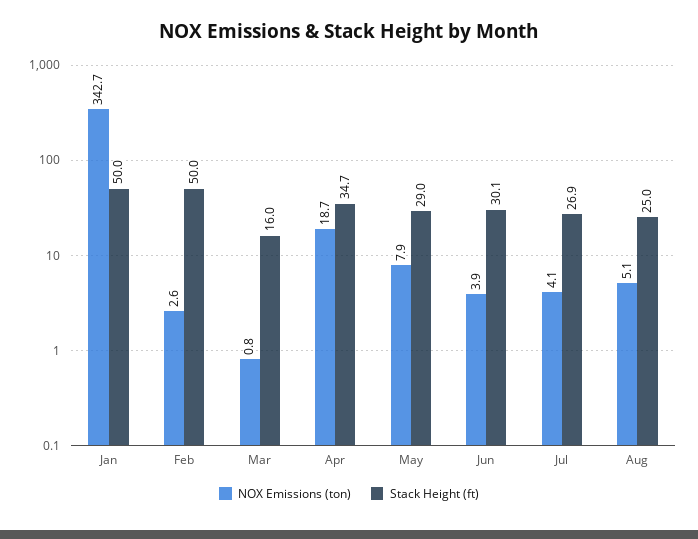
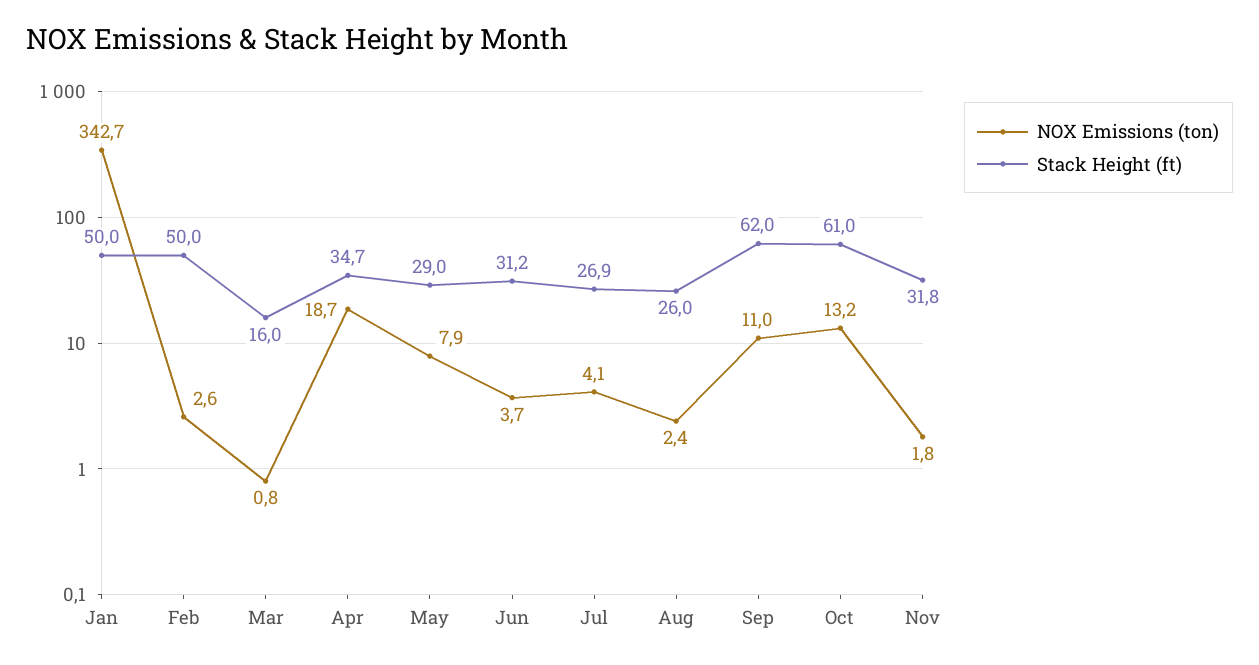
NOX Emissions (ton), Jun: 3.9 -> 3.7
Stack Height (ft), Jun: 30.1 -> 31.2
NOX Emissions (ton), Aug: 5.1 -> 2.4
Stack Height (ft), Aug: 25 -> 26
NOX Emissions (ton), Sep: none -> 11
Stack Height (ft), Sep: none -> 62
NOX Emissions (ton), Oct: none -> 13.2
Stack Height (ft), Oct: none -> 61
NOX Emissions (ton), Nov: none -> 1.8
Stack Height (ft), Nov: none -> 31.8

